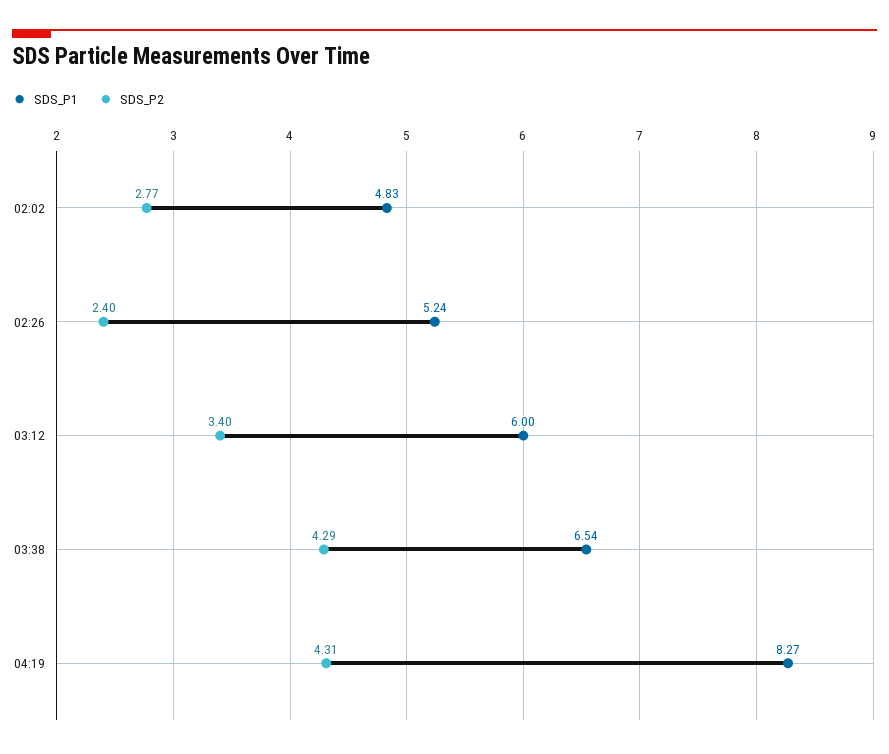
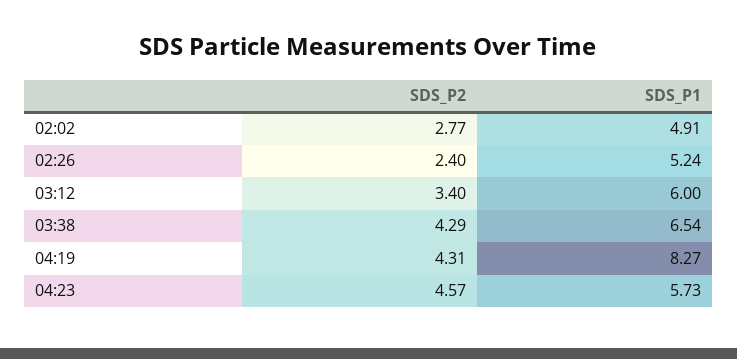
SDS_P1, 02:02: 4.83 -> 4.91
SDS_P2, 04:23: none -> 4.57
SDS_P1, 04:23: none -> 5.73

